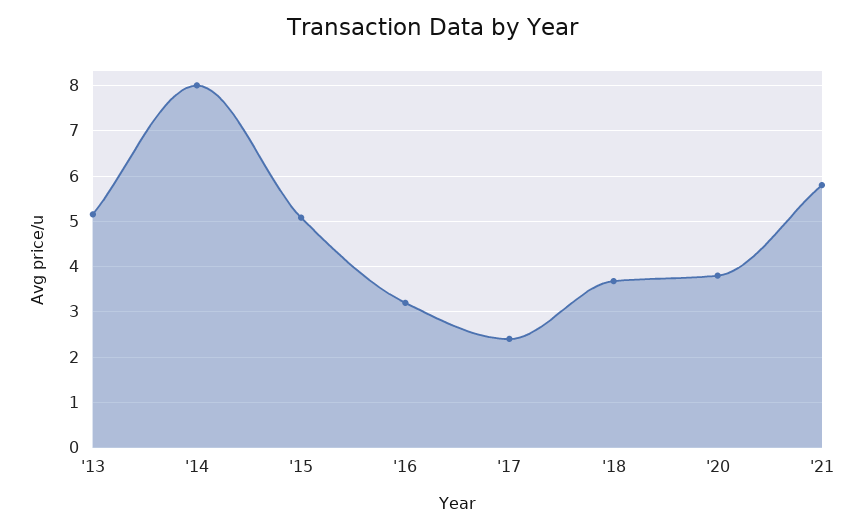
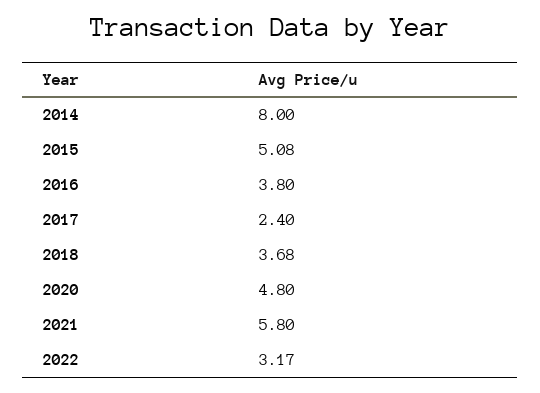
'13: 5.2 -> none
'16: 3.2 -> 3.8
'20: 3.8 -> 4.8
2022: none -> 3.17

